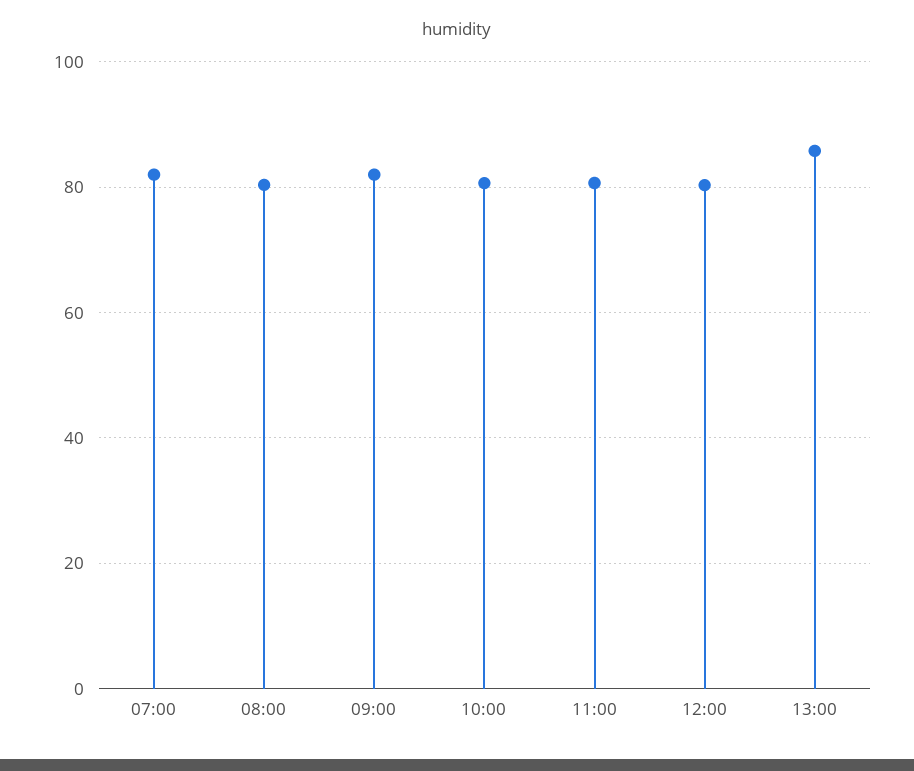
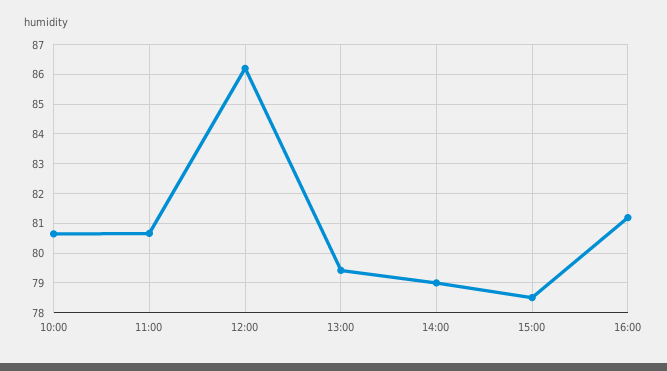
07:00: 82 -> none
08:00: 80 -> none
09:00: 82 -> none
12:00: 80 -> 86.25
13:00: 86 -> 79.5
14:00: none -> 79
15:00: none -> 78.5
16:00: none -> 81.25

